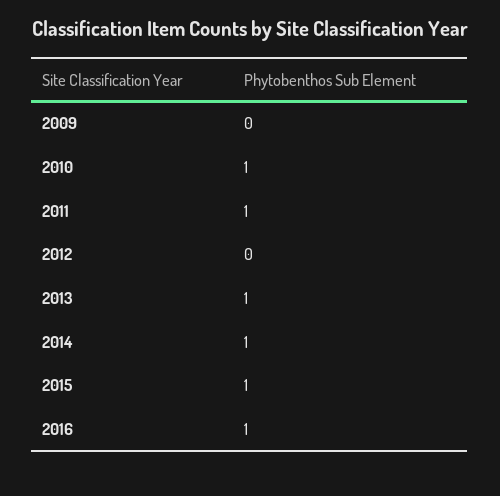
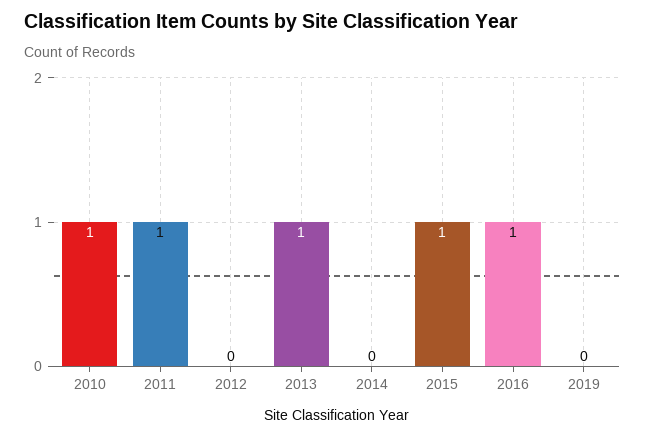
2009: 0 -> none
2014: 1 -> 0
2019: none -> 0

